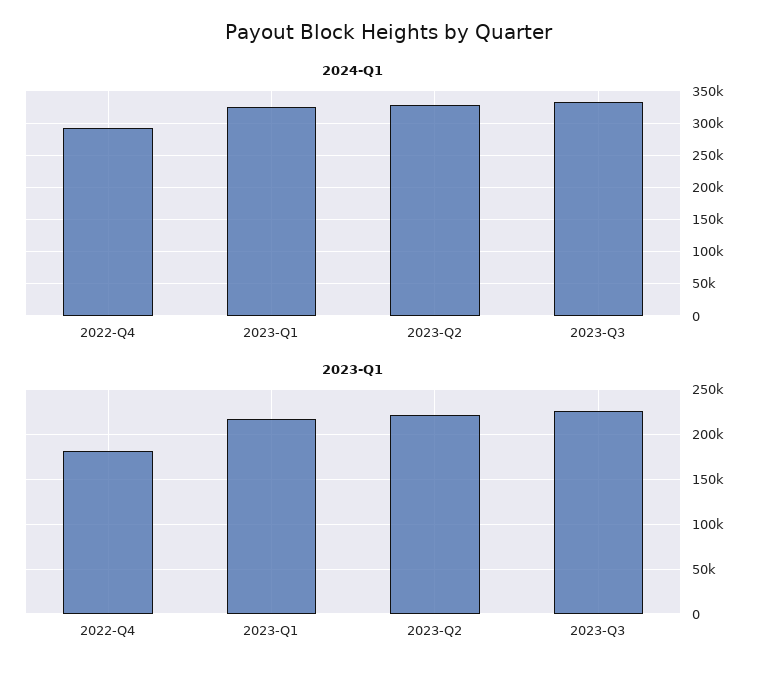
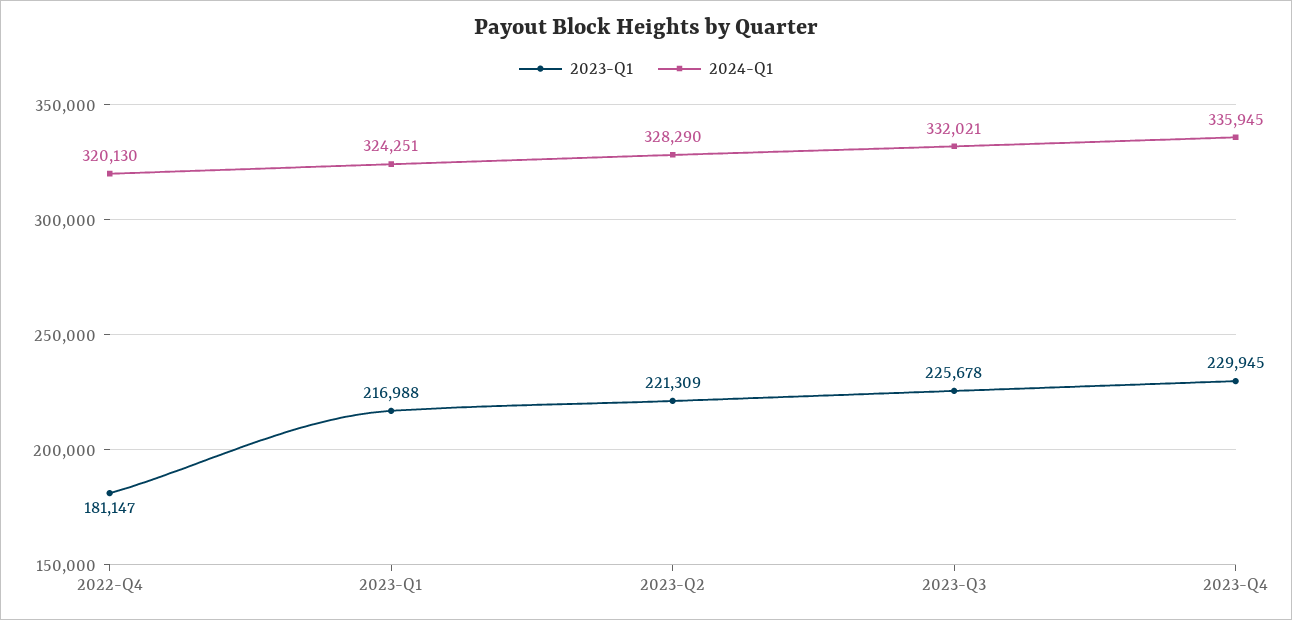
2024-Q1, 2022-Q4: 290000 -> 320130
2023-Q1, 2023-Q4: none -> 229945
2024-Q1, 2023-Q4: none -> 335945

